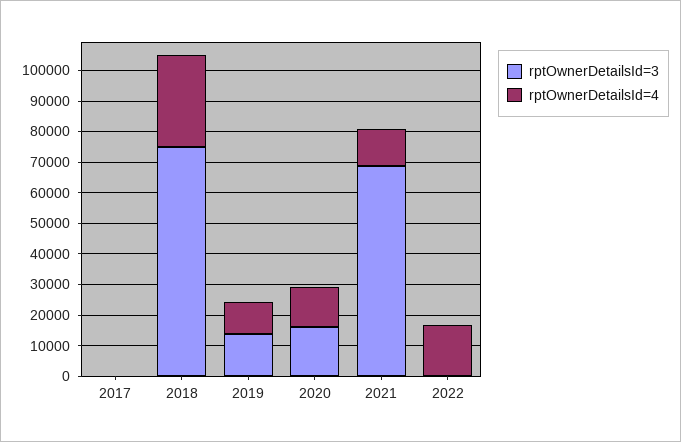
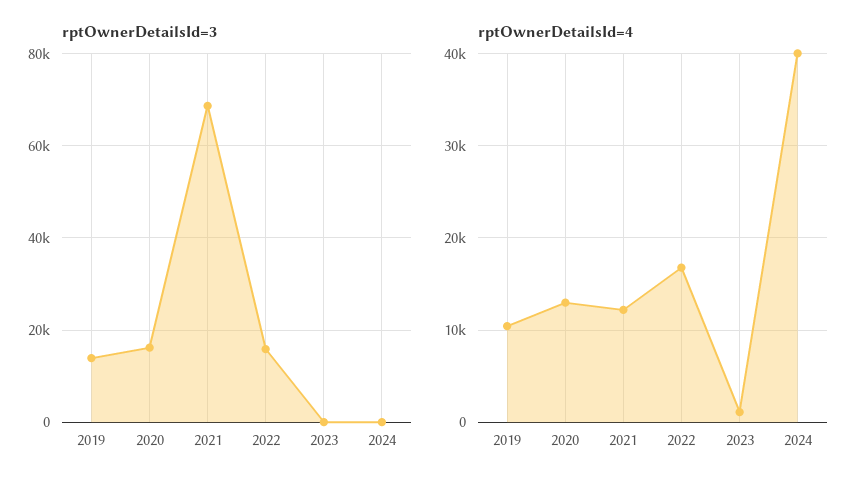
rptOwnerDetailsId=3, 2017: 0 -> none
rptOwnerDetailsId=4, 2017: 0 -> none
rptOwnerDetailsId=3, 2018: 75000 -> none
rptOwnerDetailsId=4, 2018: 30000 -> none
rptOwnerDetailsId=3, 2022: 0 -> 16000
rptOwnerDetailsId=3, 2023: none -> 0
rptOwnerDetailsId=3, 2024: none -> 0
rptOwnerDetailsId=4, 2023: none -> 1000
rptOwnerDetailsId=4, 2024: none -> 40000

